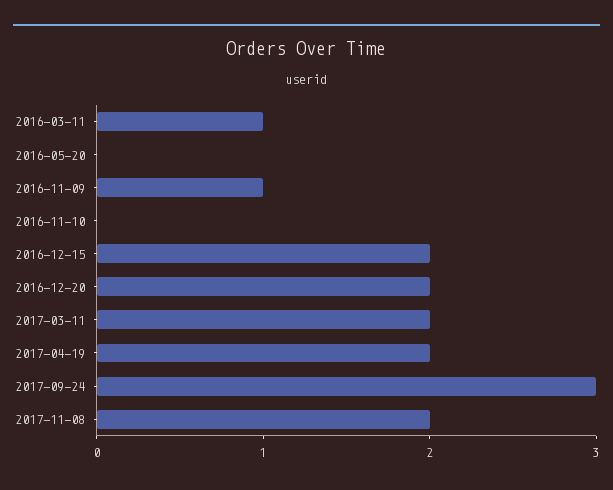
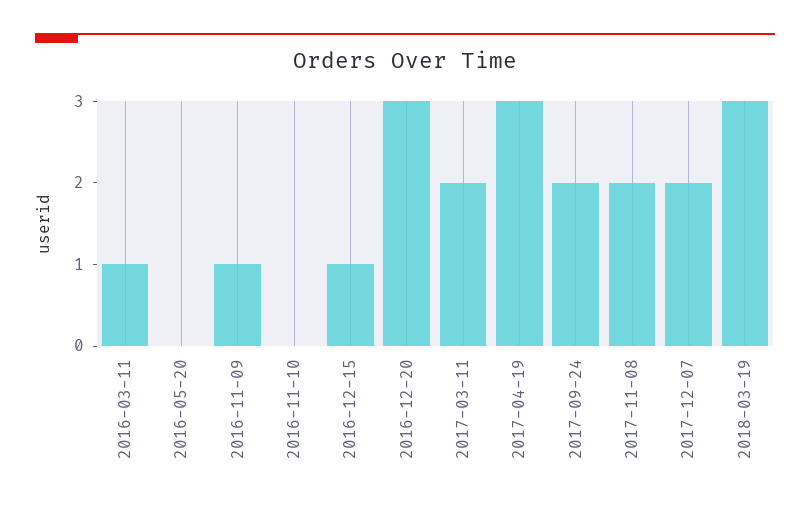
2016-12-15: 2 -> 1
2016-12-20: 2 -> 3
2017-04-19: 2 -> 3
2017-09-24: 3 -> 2
2017-12-07: none -> 2
2018-03-19: none -> 3

